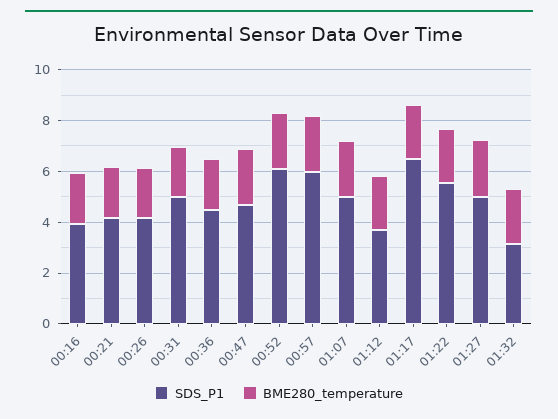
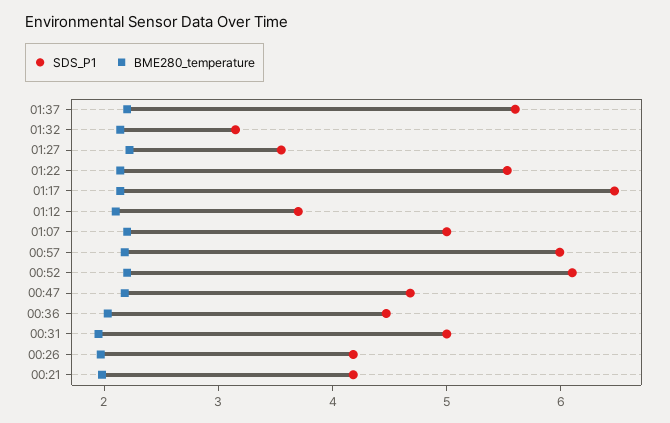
SDS_P1, 00:16: 4 -> none
BME280_temperature, 00:16: 2 -> none
SDS_P1, 01:27: 5 -> 3.6
SDS_P1, 01:37: none -> 5.6
BME280_temperature, 01:37: none -> 2.2

